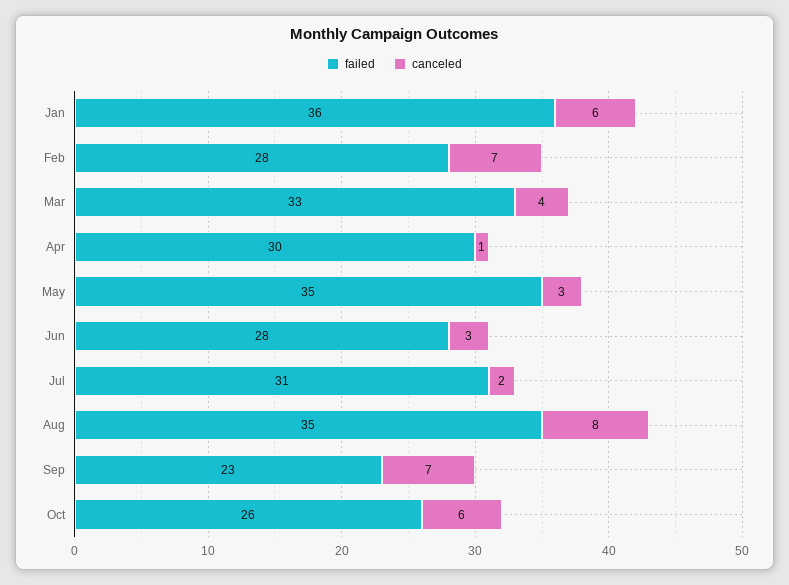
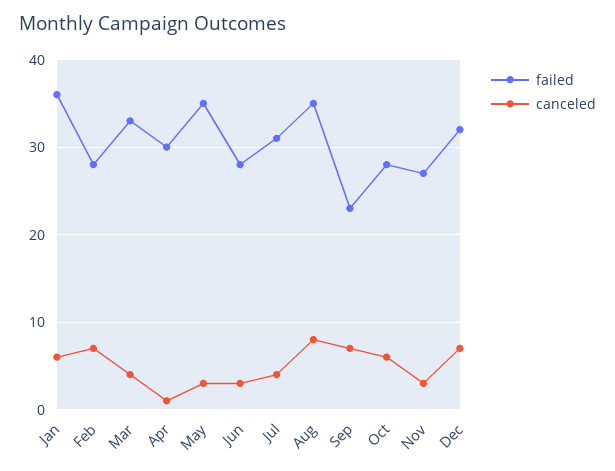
canceled, Jul: 2 -> 4
failed, Oct: 26 -> 28
failed, Nov: none -> 27
canceled, Nov: none -> 3
failed, Dec: none -> 32
canceled, Dec: none -> 7

